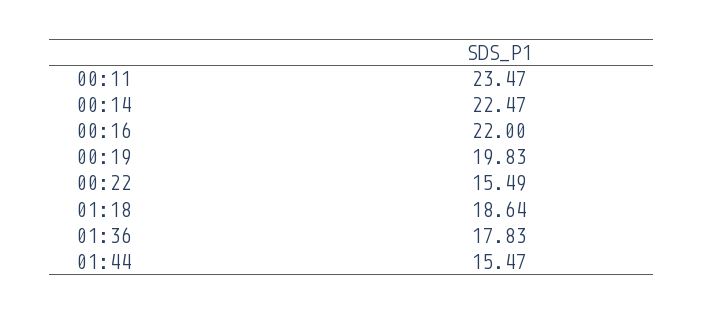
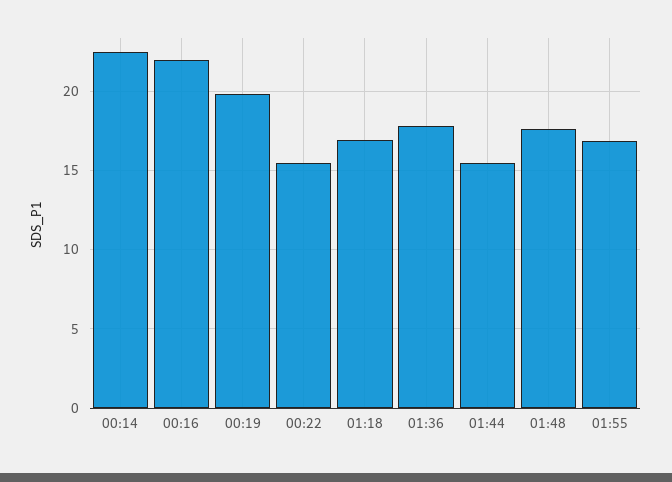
00:11: 23.47 -> none
01:18: 18.64 -> 17
01:48: none -> 17.5
01:55: none -> 17

